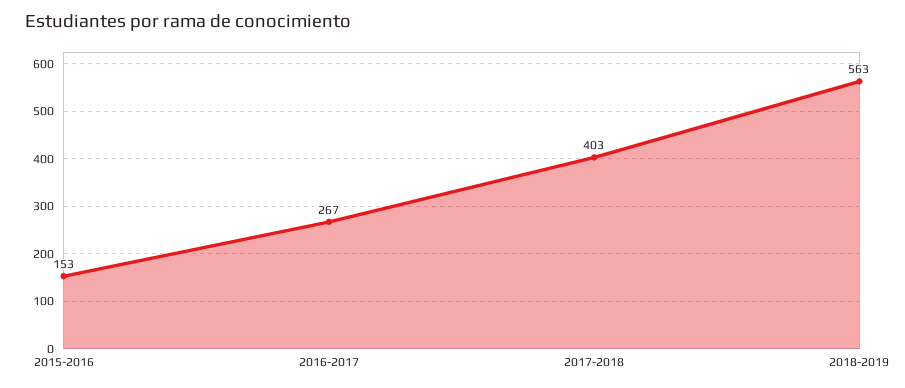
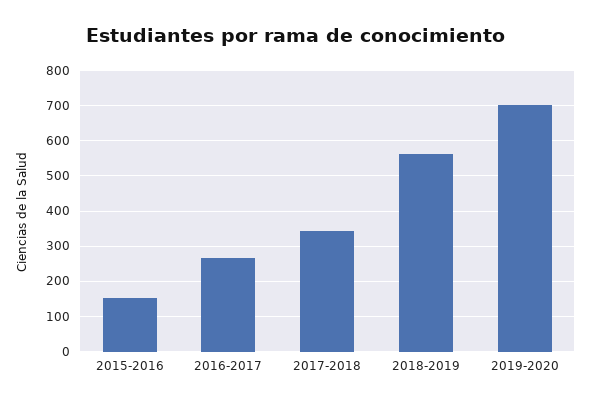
2017-2018: 403 -> 340
2019-2020: none -> 700

